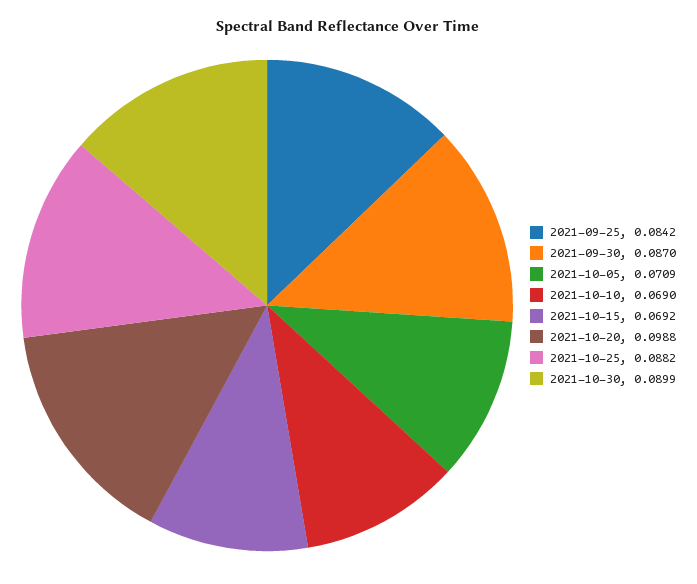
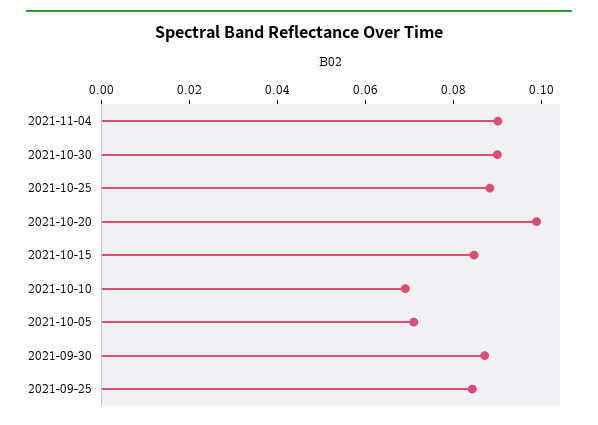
2021-10-15: 0.0692 -> 0.085
2021-11-04: none -> 0.09

